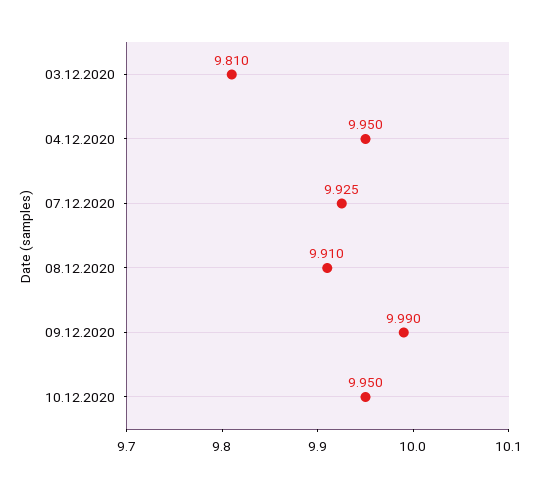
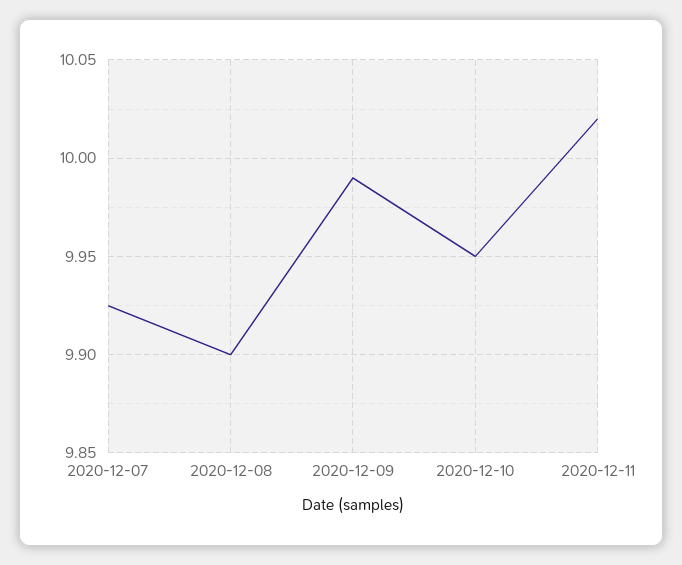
03.12.2020: 9.81 -> none
04.12.2020: 9.95 -> none
08.12.2020: 9.91 -> 9.9
2020-12-11: none -> 10.02

